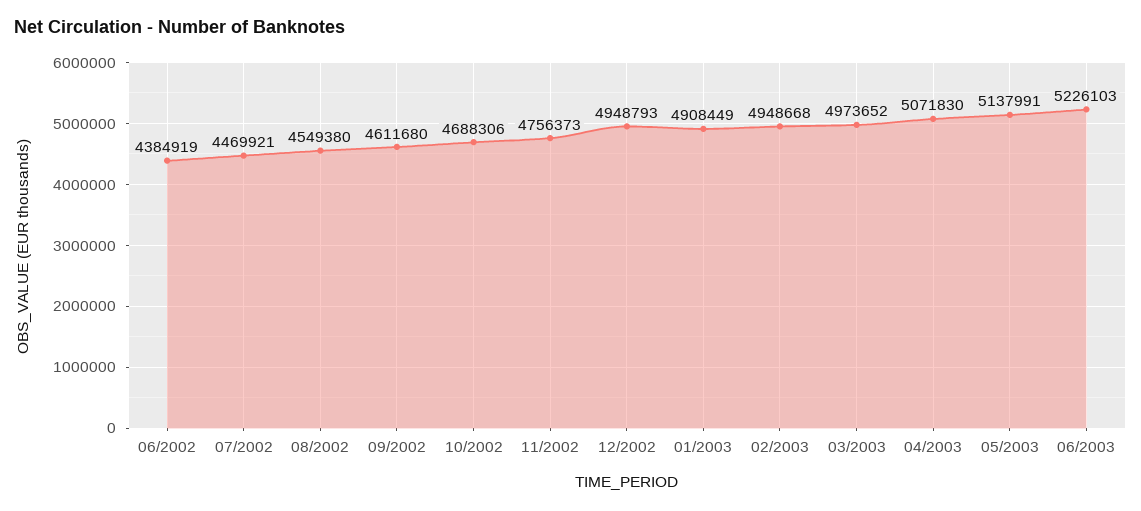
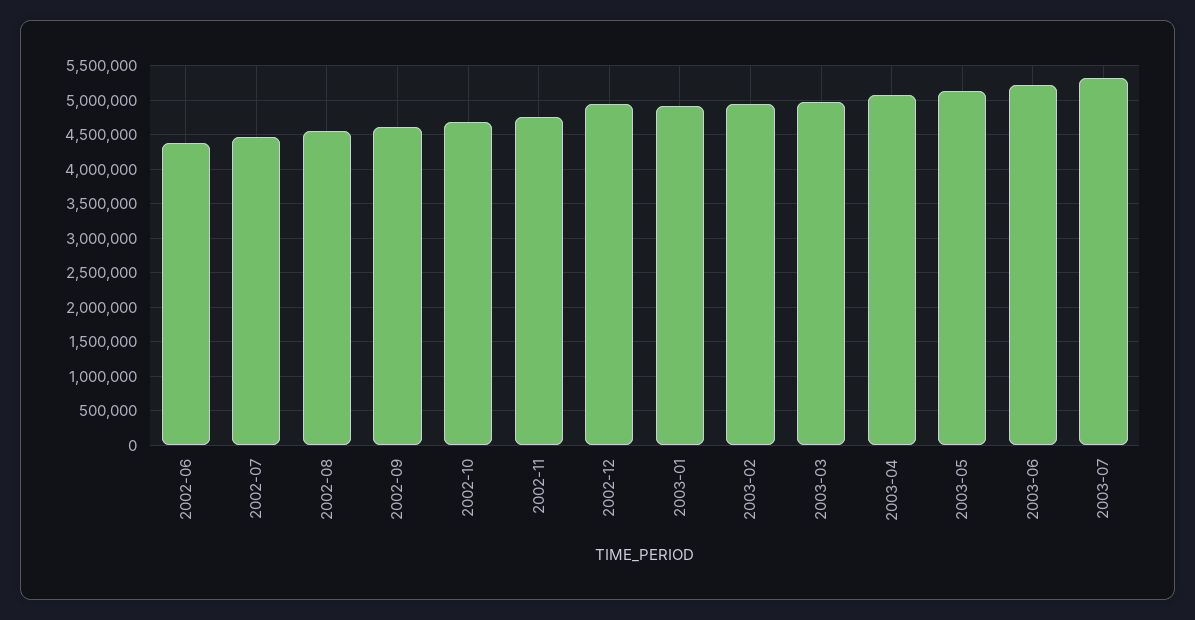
2003-07: none -> 5300000

